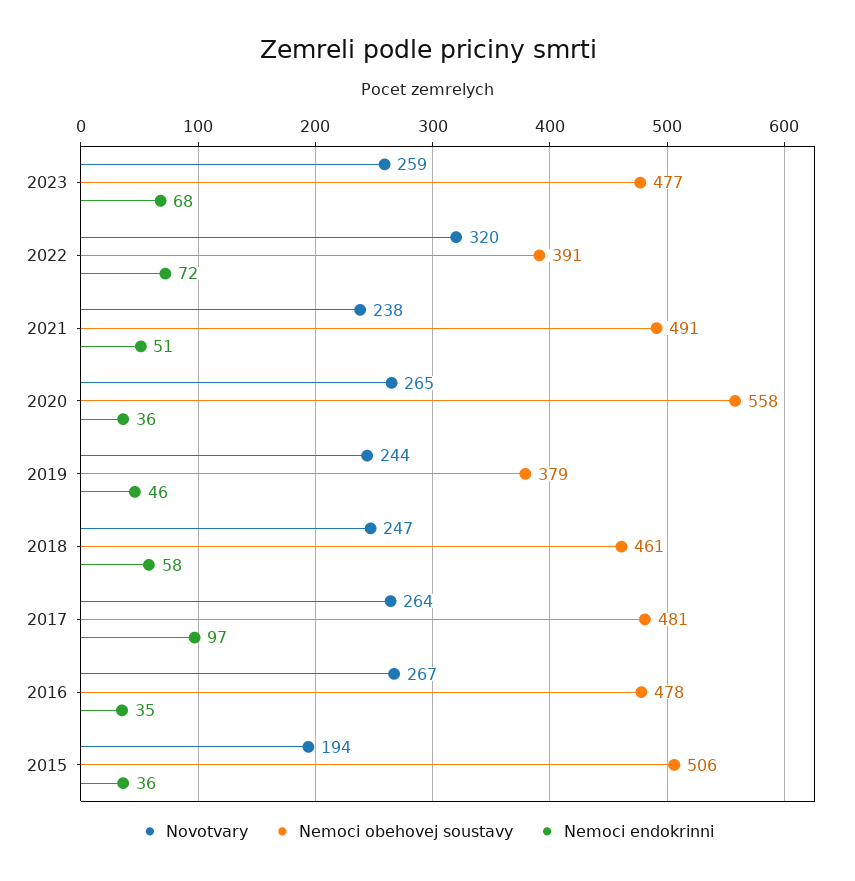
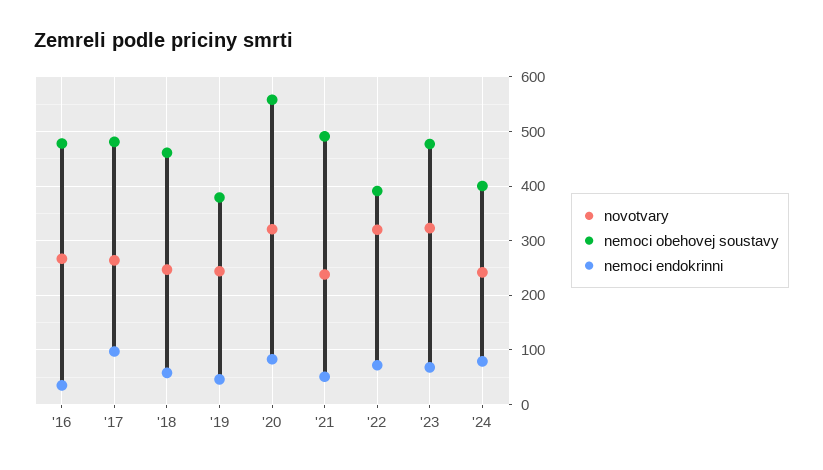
Novotvary, 2023: 259 -> 320
Novotvary, 2020: 265 -> 320
Nemoci endokrinni, 2020: 36 -> 80
Novotvary, 2015: 194 -> none
Nemoci obehovej soustavy, 2015: 506 -> none
Nemoci endokrinni, 2015: 36 -> none
Novotvary, '24: none -> 240
Nemoci obehovej soustavy, '24: none -> 400
Nemoci endokrinni, '24: none -> 80

